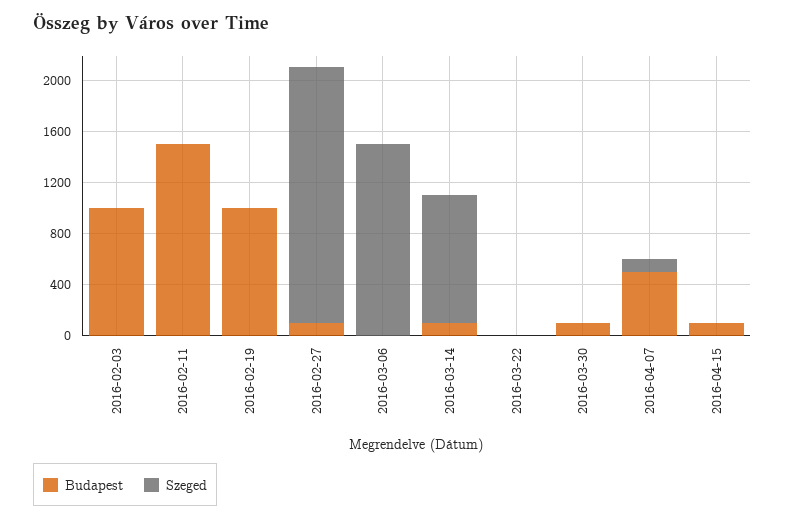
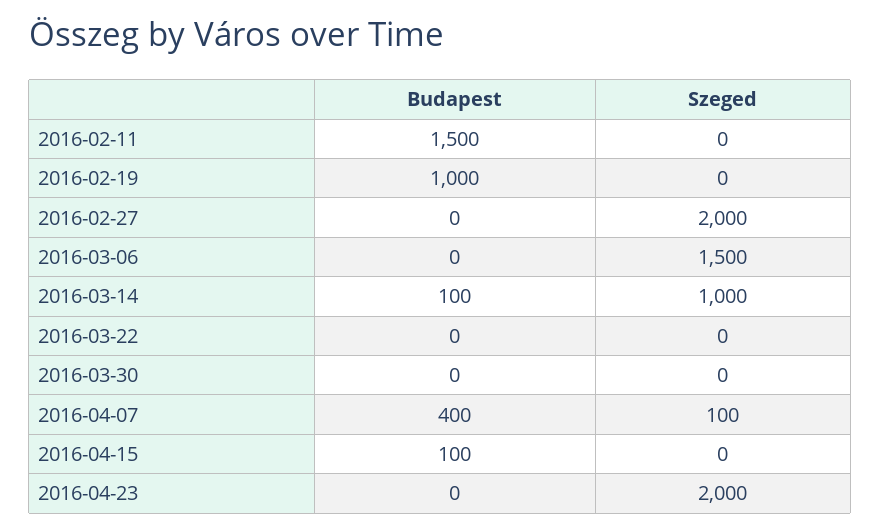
Budapest, 2016-02-03: 1000 -> none
Szeged, 2016-02-03: 0 -> none
Budapest, 2016-02-27: 100 -> 0
Budapest, 2016-03-30: 100 -> 0
Budapest, 2016-04-07: 500 -> 400
Budapest, 2016-04-23: none -> 0
Szeged, 2016-04-23: none -> 2000

